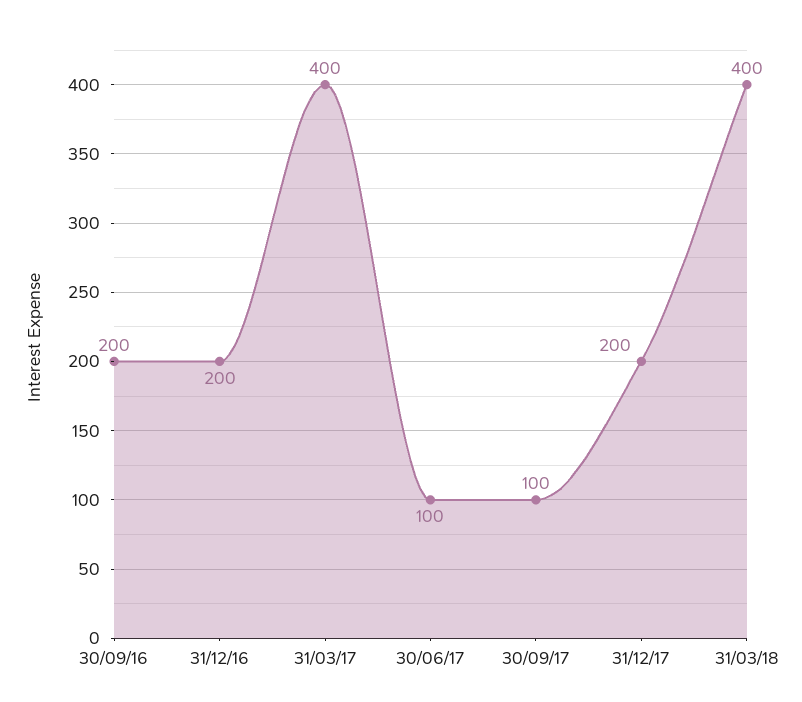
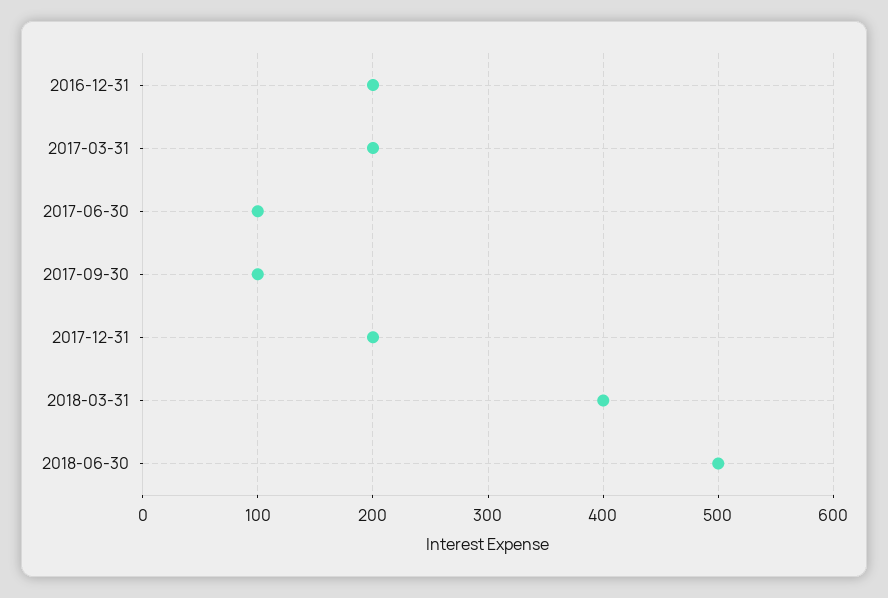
30/09/16: 200 -> none
31/03/17: 400 -> 200
2018-06-30: none -> 500

